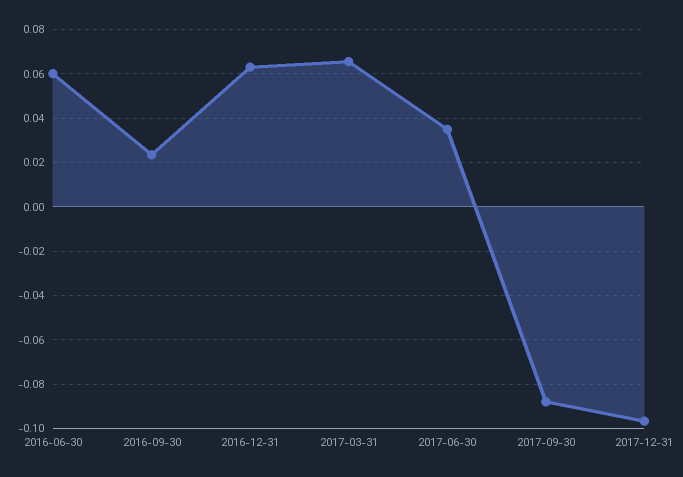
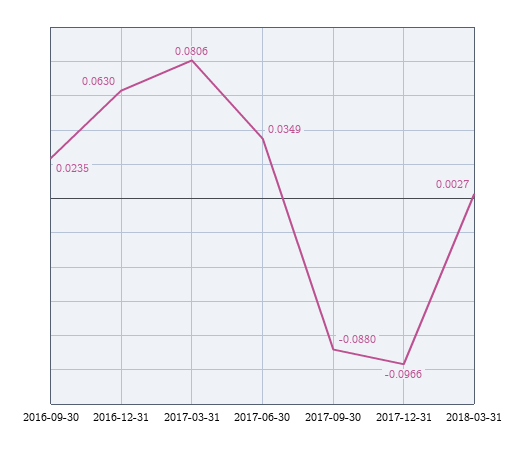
2016-06-30: 0.06 -> none
2017-03-31: 0.065 -> 0.0806
2018-03-31: none -> 0.0027

